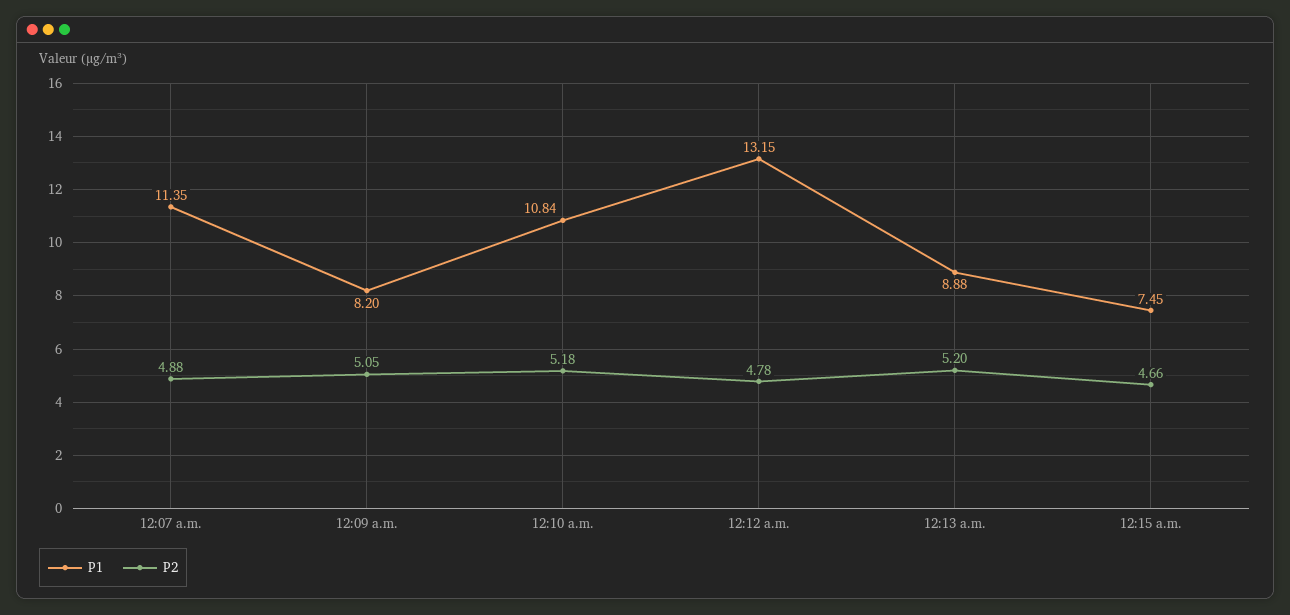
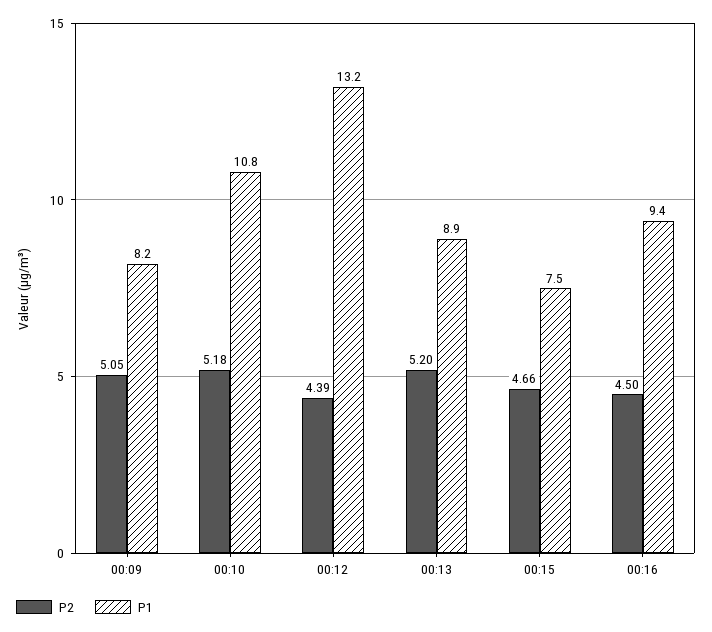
P1, 12:07 a.m.: 11.35 -> none
P2, 12:07 a.m.: 4.88 -> none
P2, 12:12 a.m.: 4.78 -> 4.39
P2, 00:16: none -> 4.5
P1, 00:16: none -> 9.4

